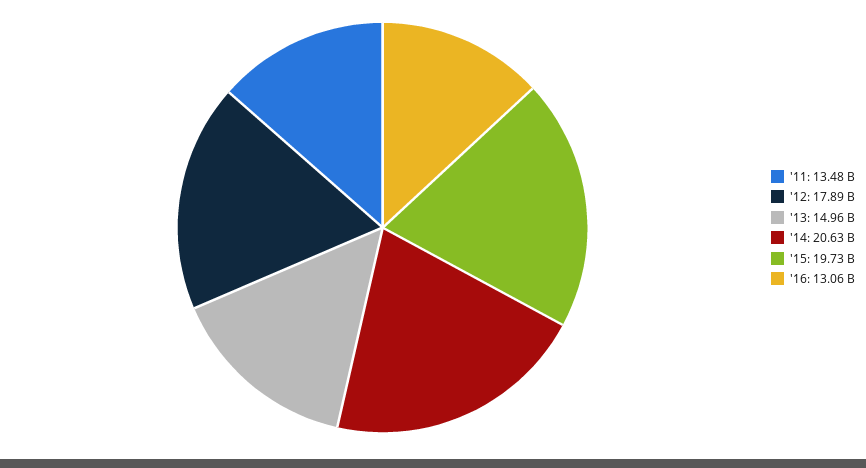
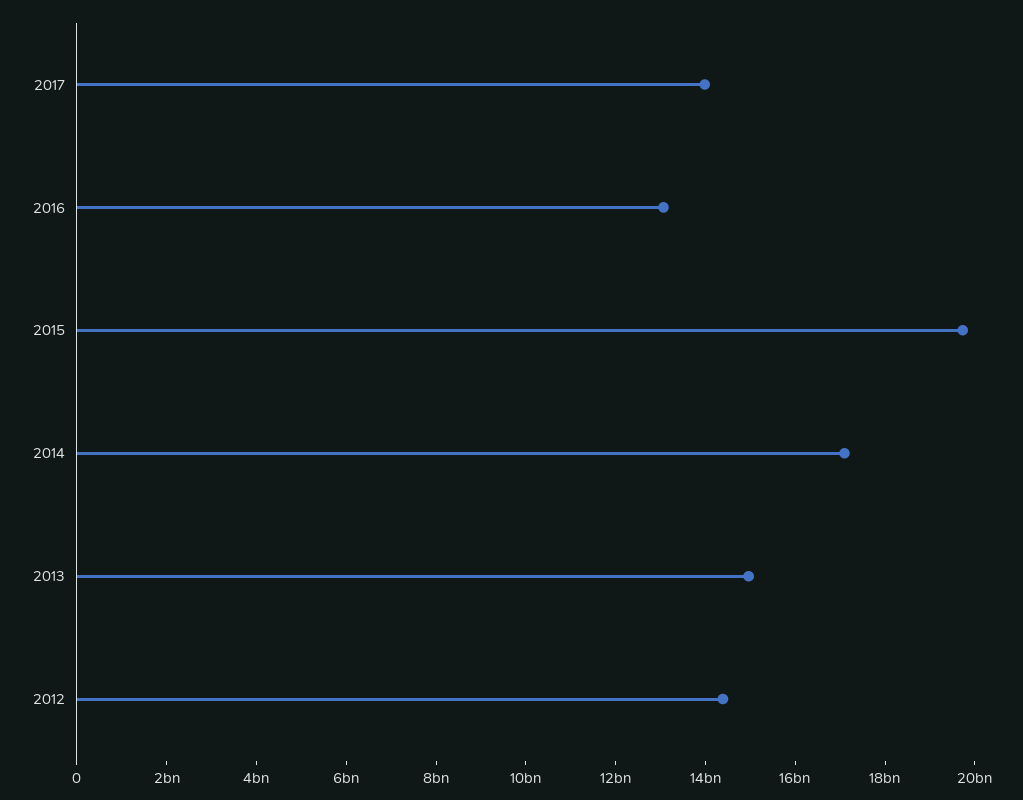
'11: 13480000000 -> none
'12: 17890000000 -> 14500000000
'14: 20630000000 -> 17000000000
2017: none -> 14000000000

